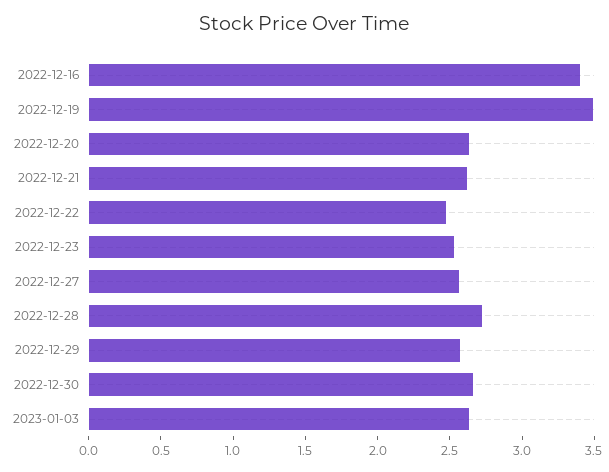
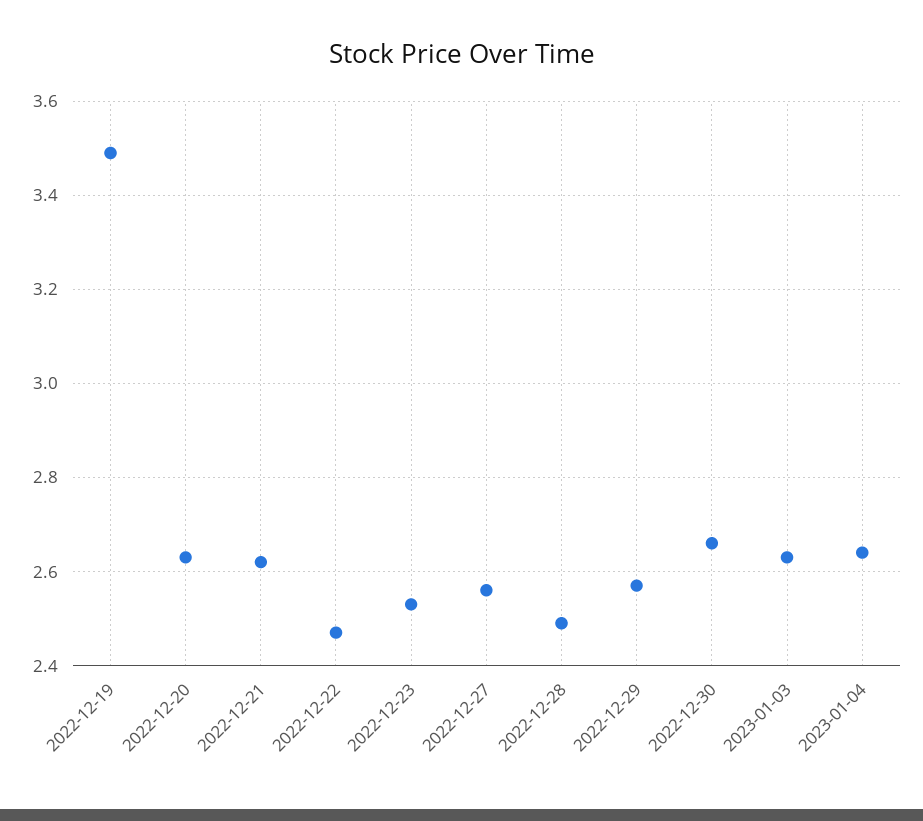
2022-12-16: 3.4 -> none
2022-12-28: 2.7 -> 2.5
2023-01-04: none -> 2.65

